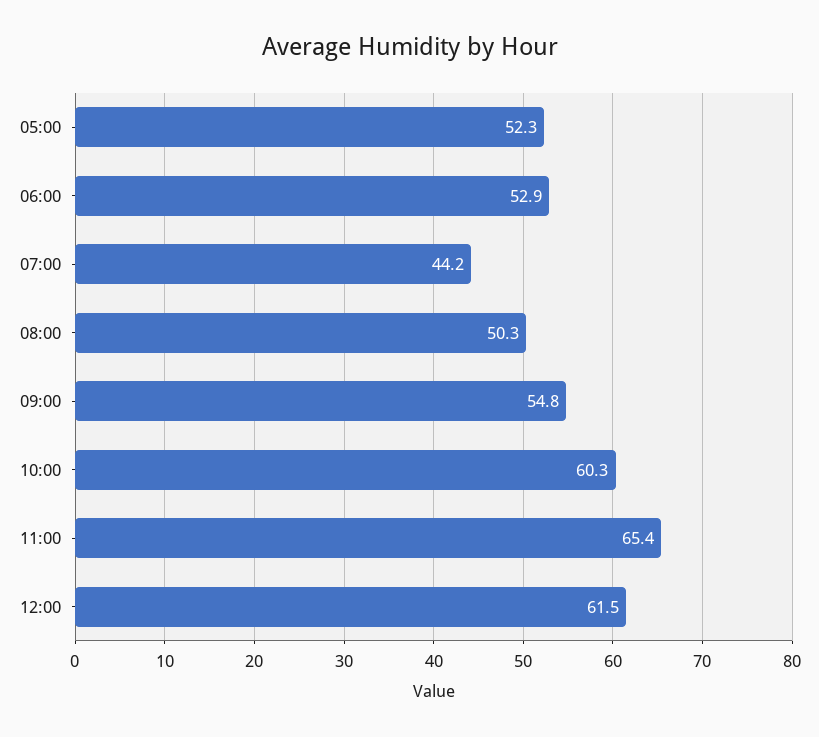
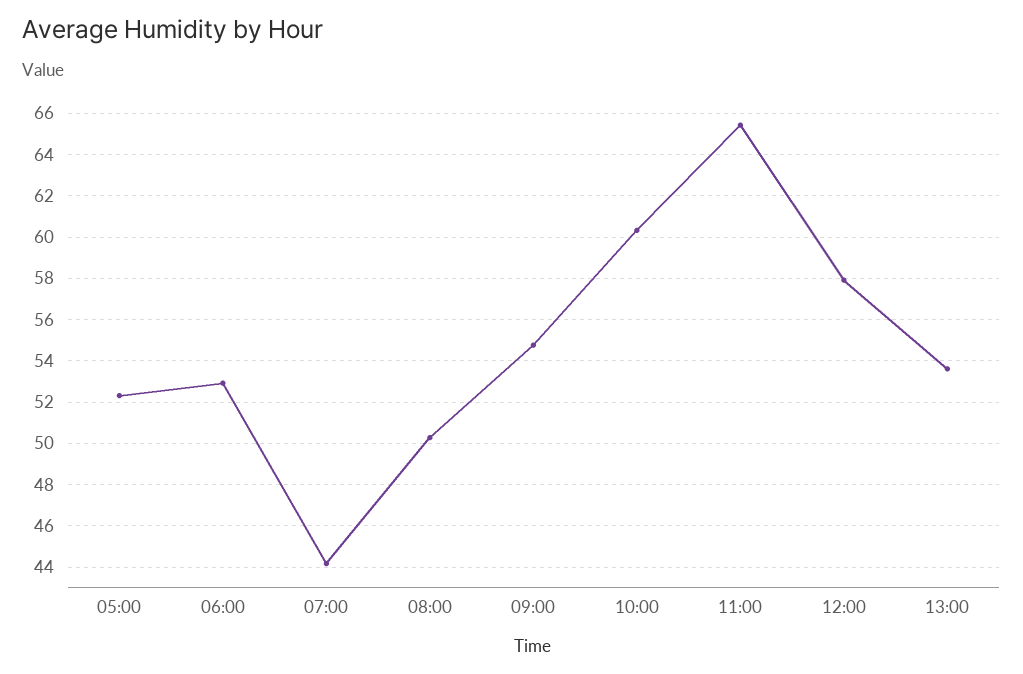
12:00: 61.5 -> 58
13:00: none -> 53.5

